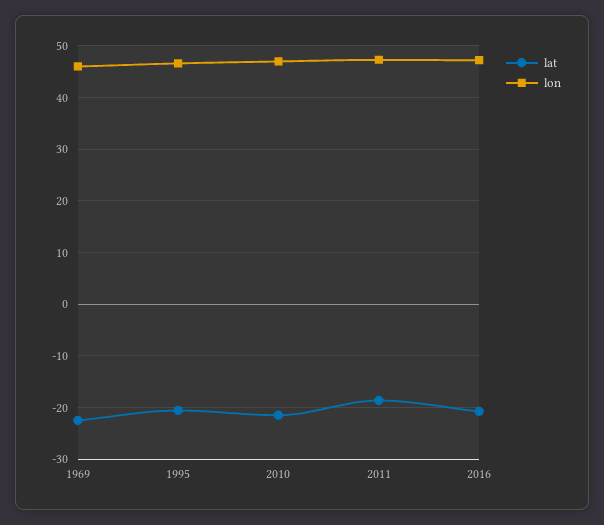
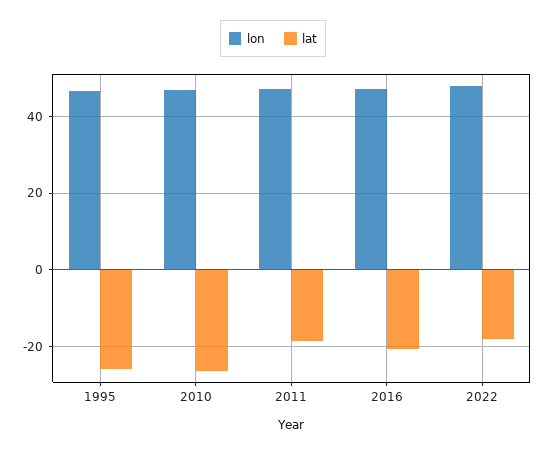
lat, 1969: -22 -> none
lon, 1969: 46 -> none
lat, 1995: -20 -> -26
lat, 2010: -22 -> -26
lon, 2022: none -> 48
lat, 2022: none -> -18

